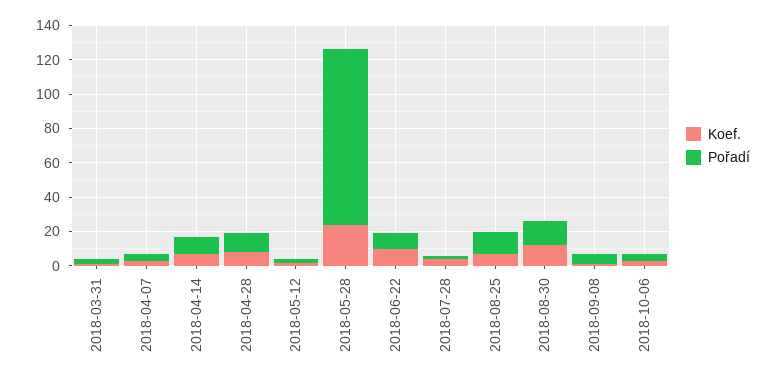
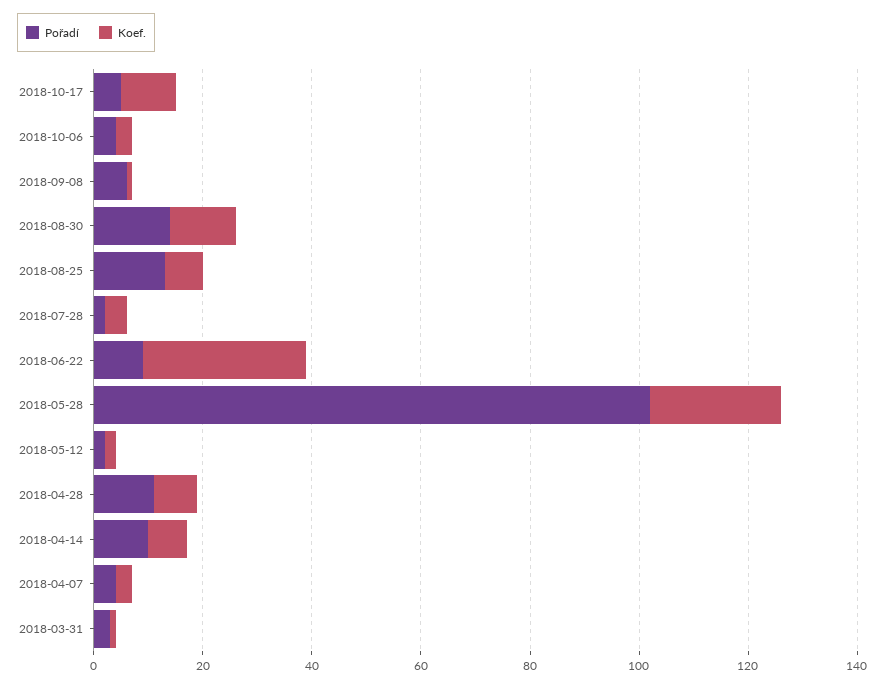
Koef., 2018-06-22: 10 -> 30
Pořadí, 2018-10-17: none -> 5
Koef., 2018-10-17: none -> 10

